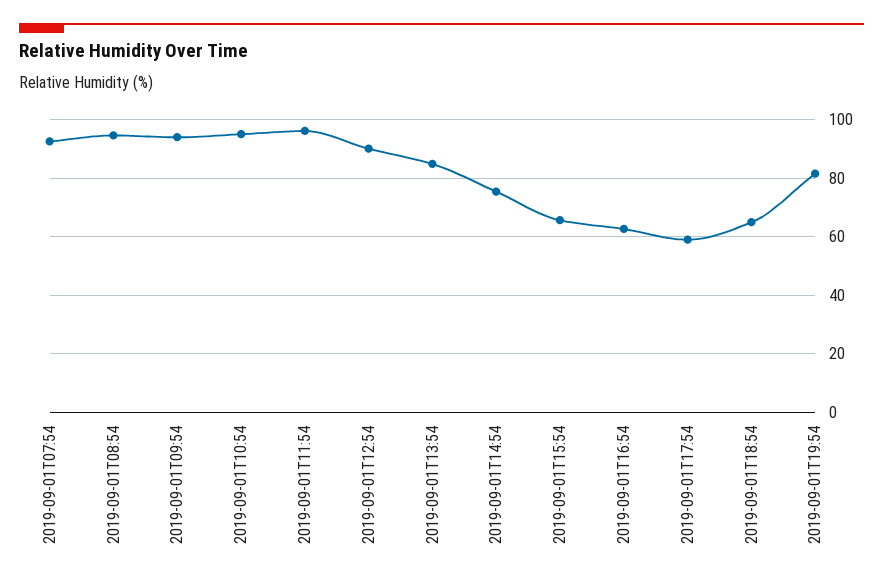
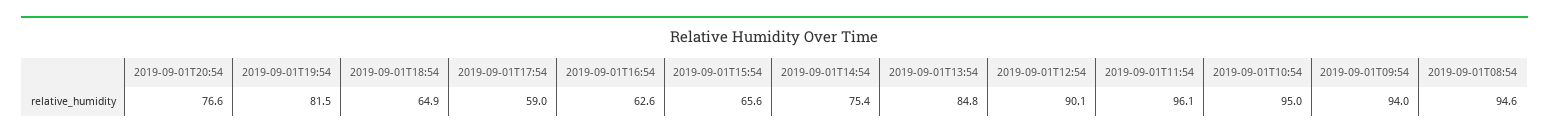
2019-09-01T07:54: 92.5 -> none
2019-09-01T20:54: none -> 76.6

